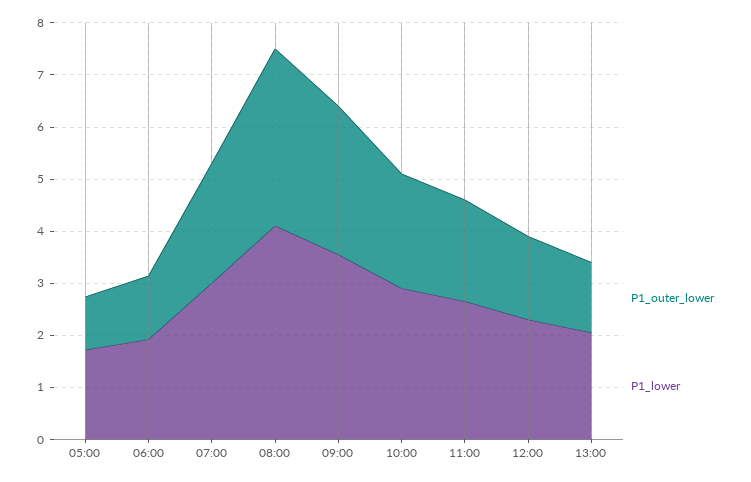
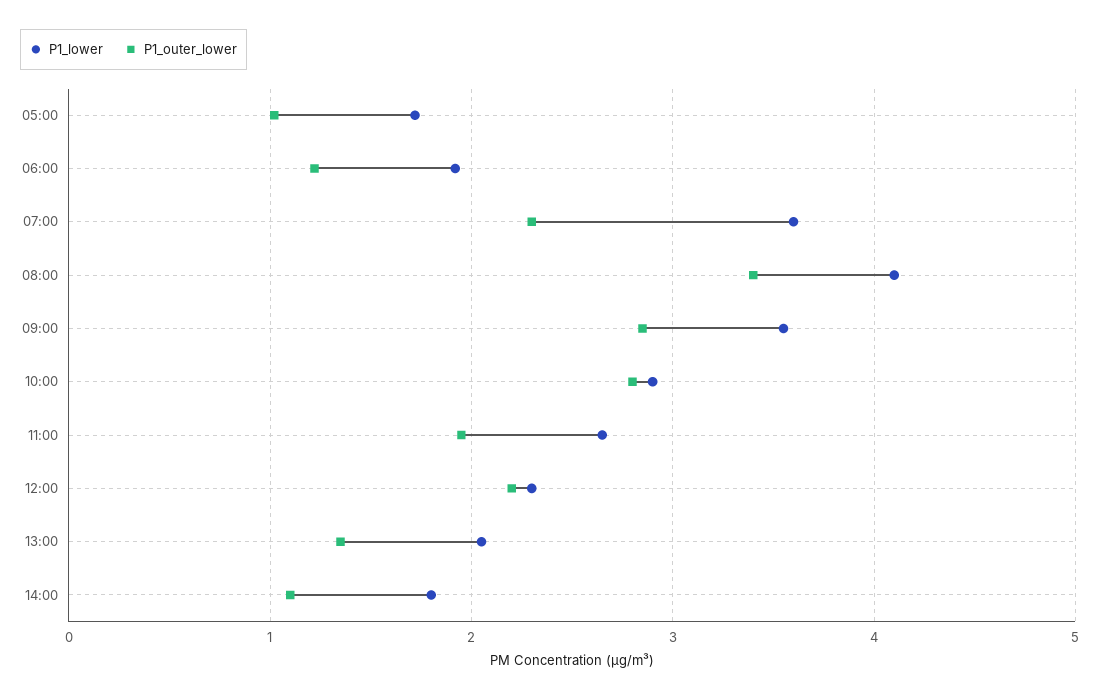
P1_lower, 07:00: 3 -> 3.6
P1_outer_lower, 10:00: 2.2 -> 2.8
P1_outer_lower, 12:00: 1.6 -> 2.2
P1_lower, 14:00: none -> 1.8
P1_outer_lower, 14:00: none -> 1.1

